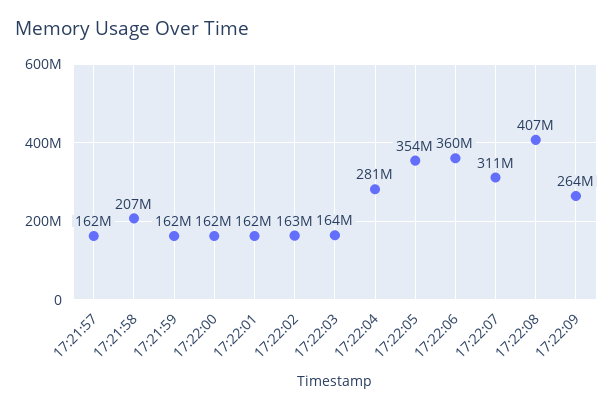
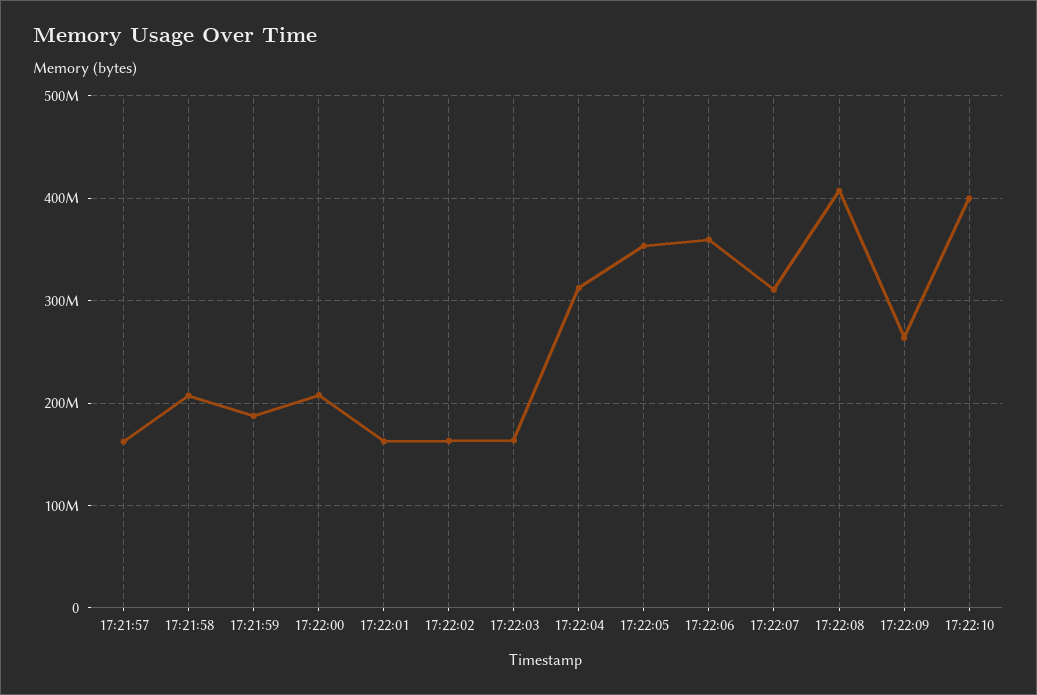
17:21:59: 162000000 -> 190000000
17:22:00: 162000000 -> 210000000
17:22:04: 281000000 -> 310000000
17:22:10: none -> 400000000

